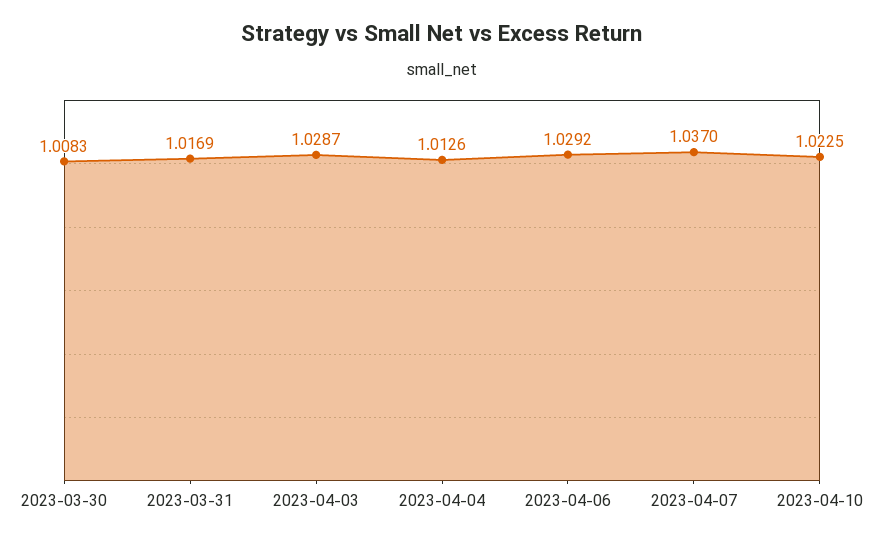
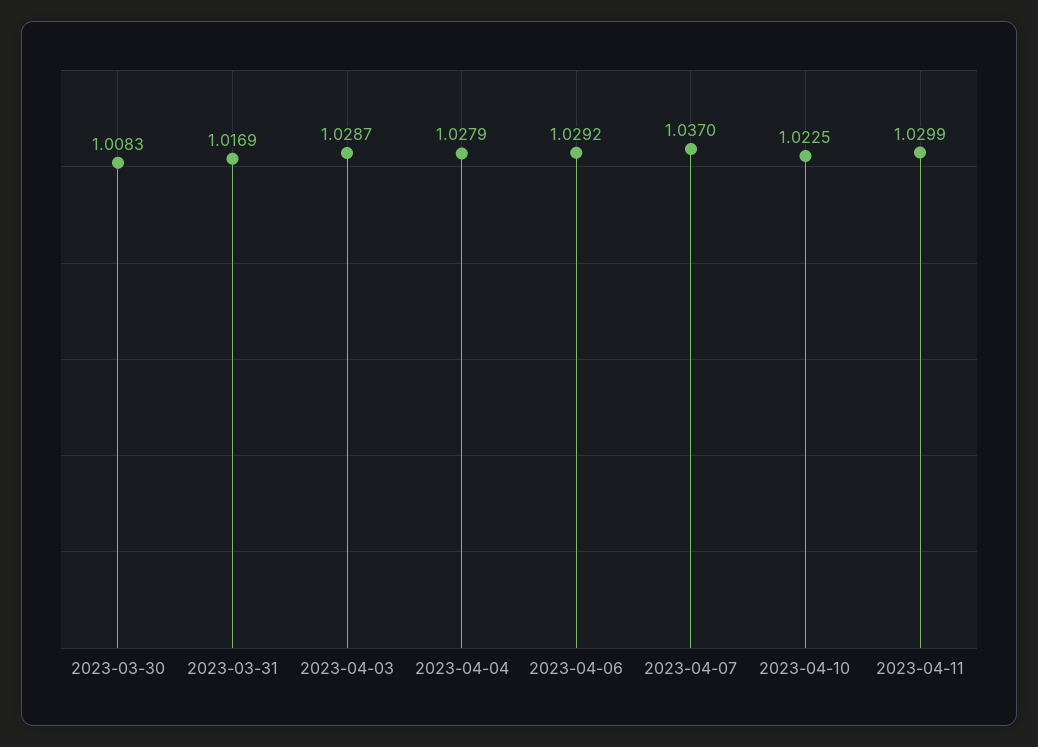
2023-04-04: 1.0126 -> 1.0279
2023-04-11: none -> 1.0299

